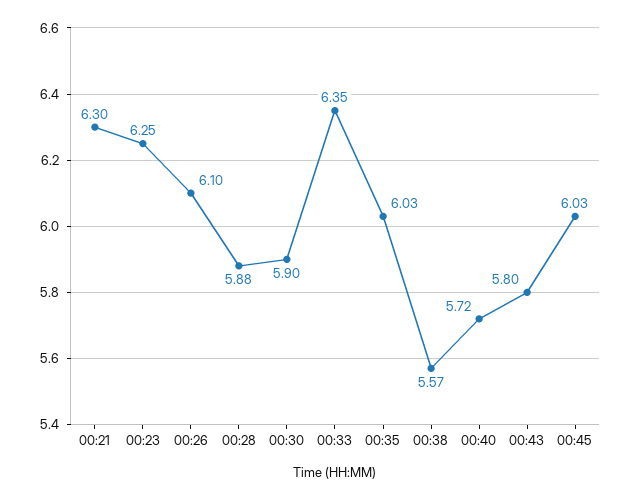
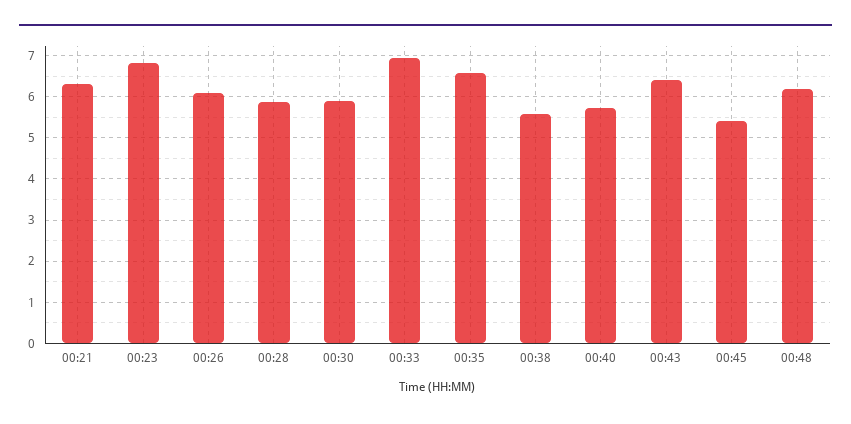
00:23: 6.25 -> 6.8
00:33: 6.35 -> 7
00:35: 6.03 -> 6.6
00:43: 5.8 -> 6.4
00:45: 6.03 -> 5.4
00:48: none -> 6.2

